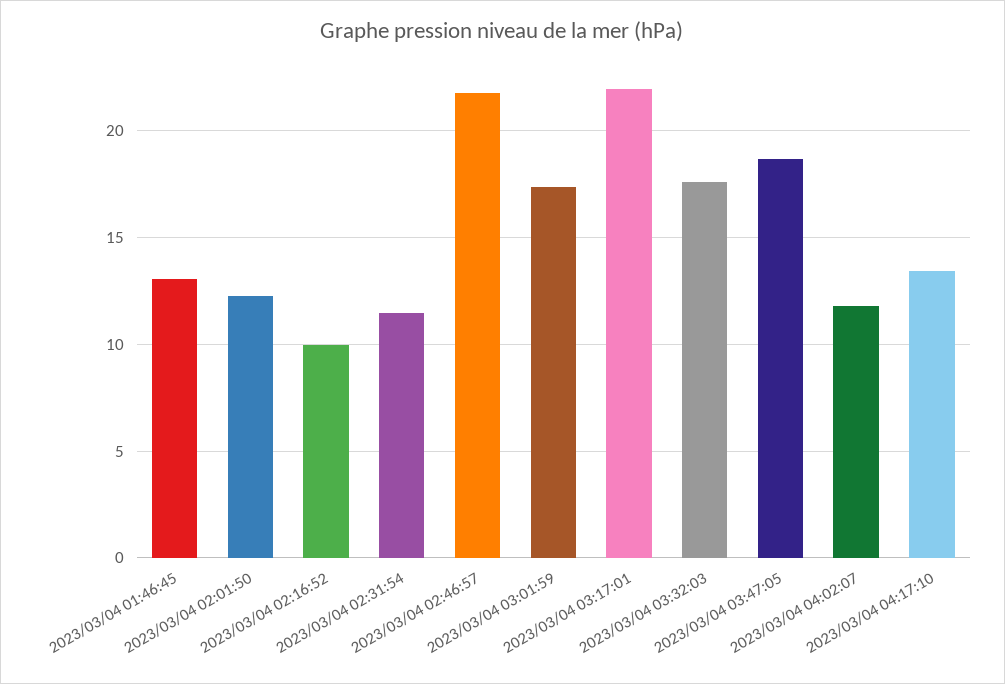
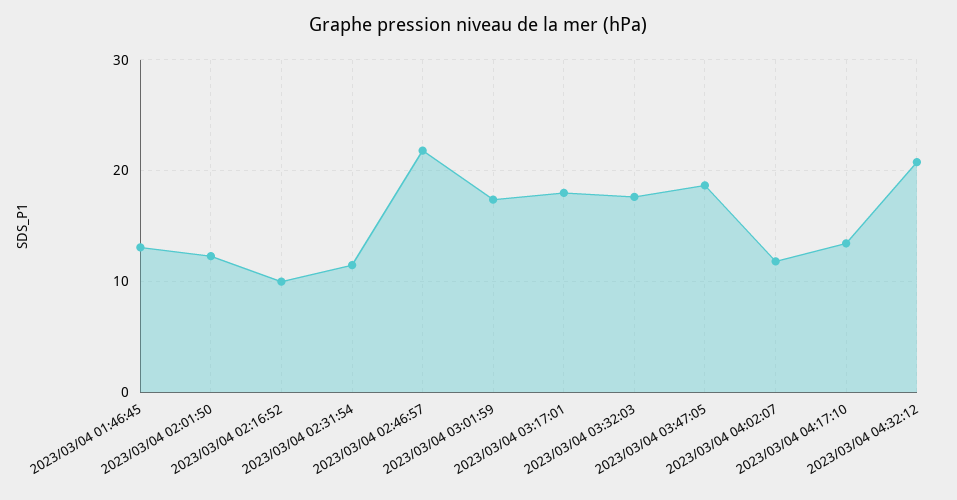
2023/03/04 03:17:01: 22 -> 18
2023/03/04 04:32:12: none -> 21

